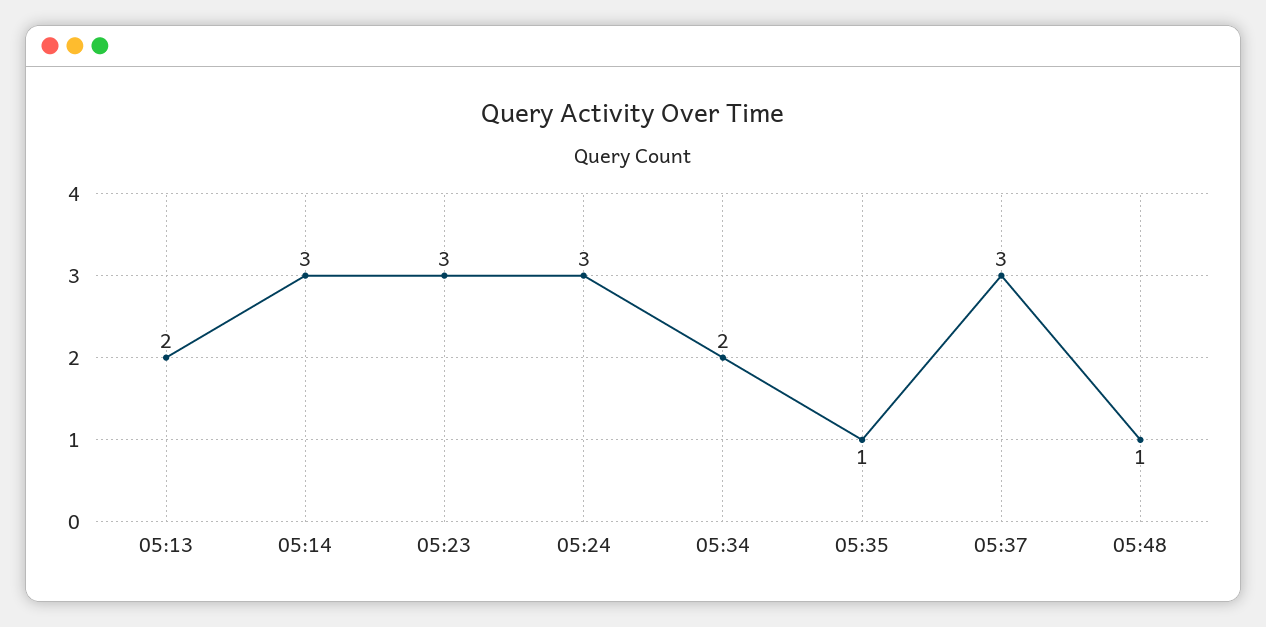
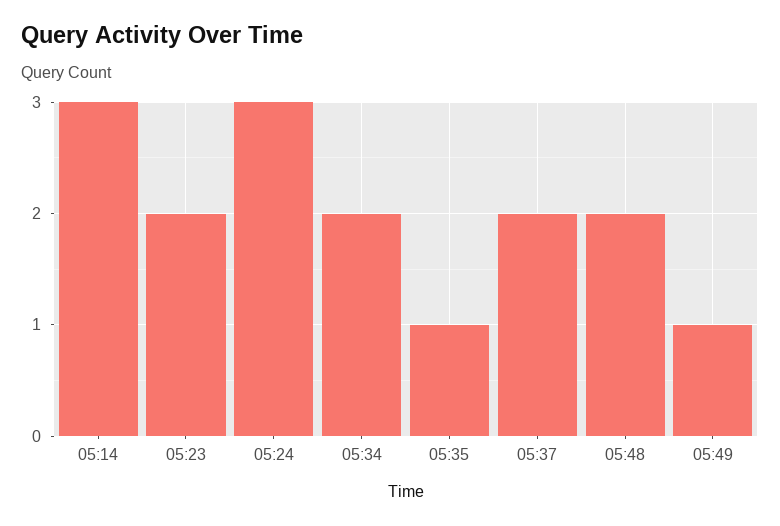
05:13: 2 -> none
05:23: 3 -> 2
05:37: 3 -> 2
05:48: 1 -> 2
05:49: none -> 1

